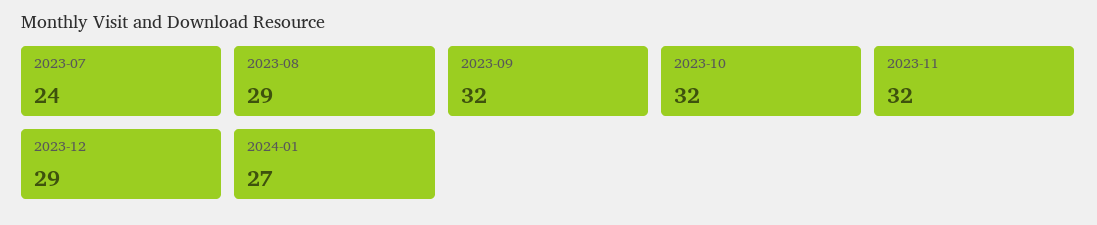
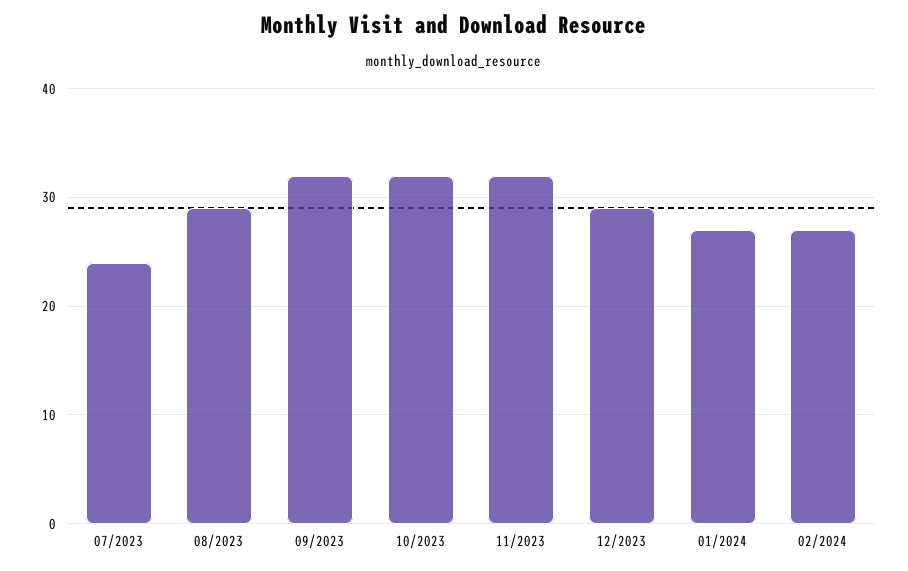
02/2024: none -> 27

